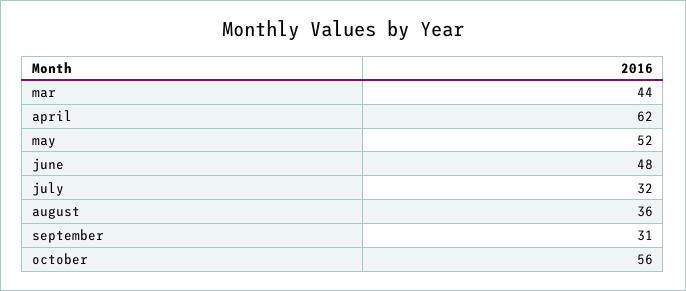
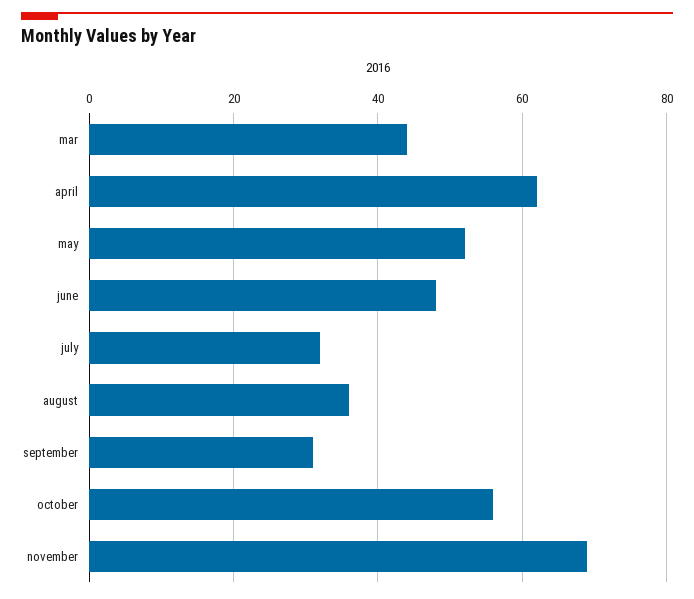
november: none -> 70

